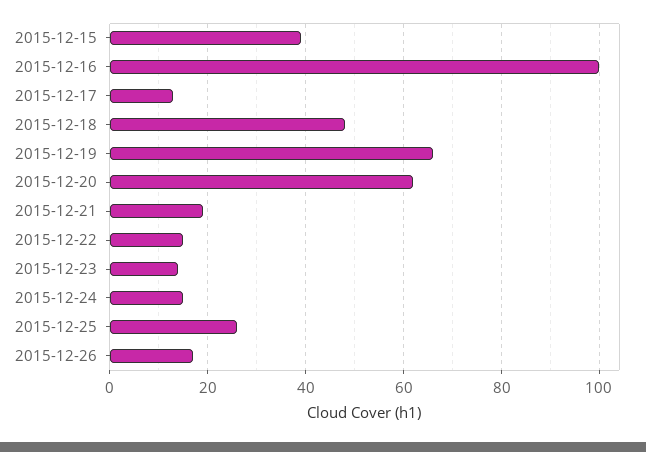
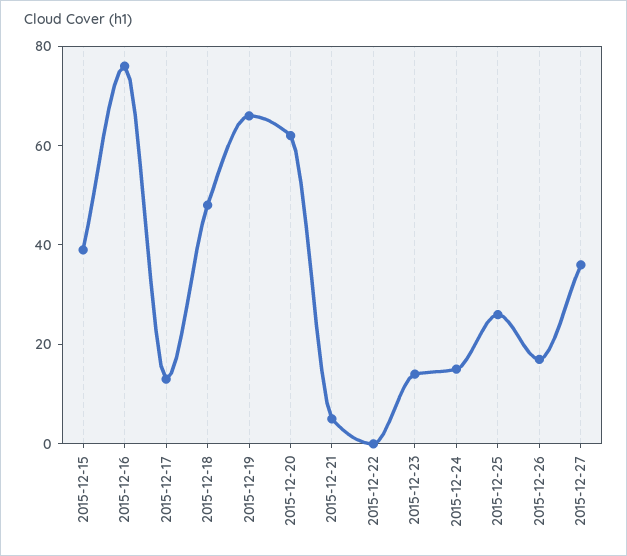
2015-12-16: 100 -> 75
2015-12-21: 20 -> 5
2015-12-22: 15 -> 0
2015-12-27: none -> 35

